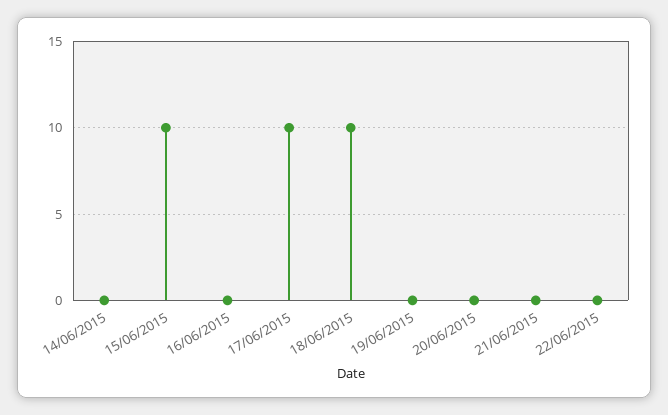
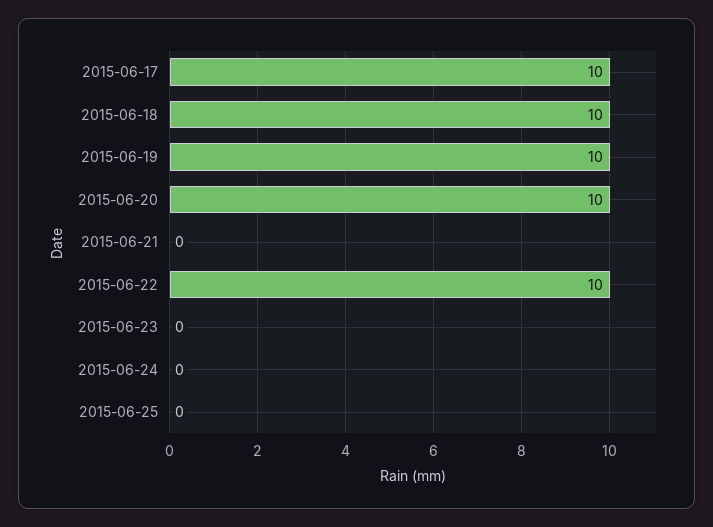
14/06/2015: 0 -> none
15/06/2015: 10 -> none
16/06/2015: 0 -> none
19/06/2015: 0 -> 10
20/06/2015: 0 -> 10
22/06/2015: 0 -> 10
2015-06-23: none -> 0
2015-06-24: none -> 0
2015-06-25: none -> 0

